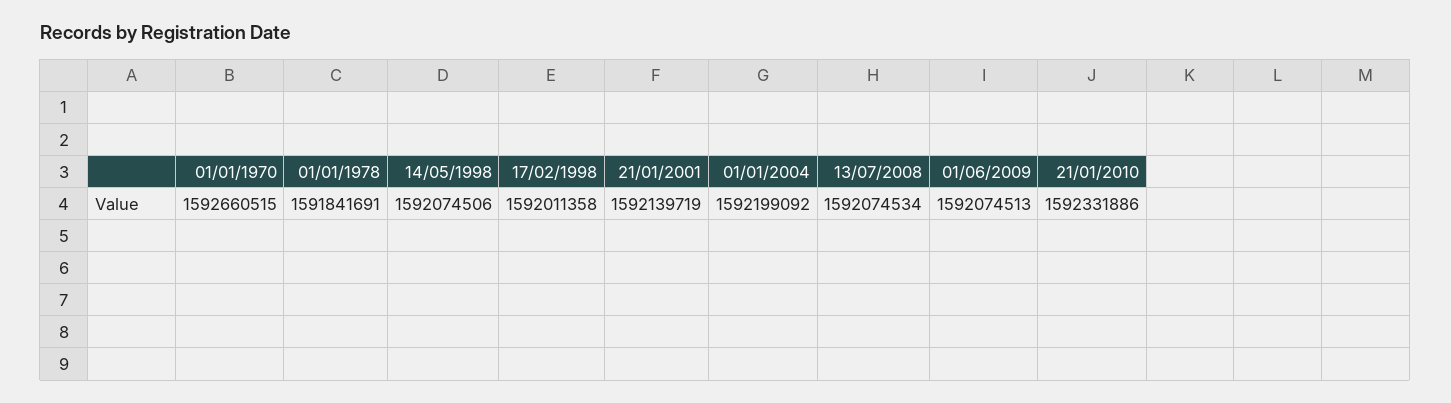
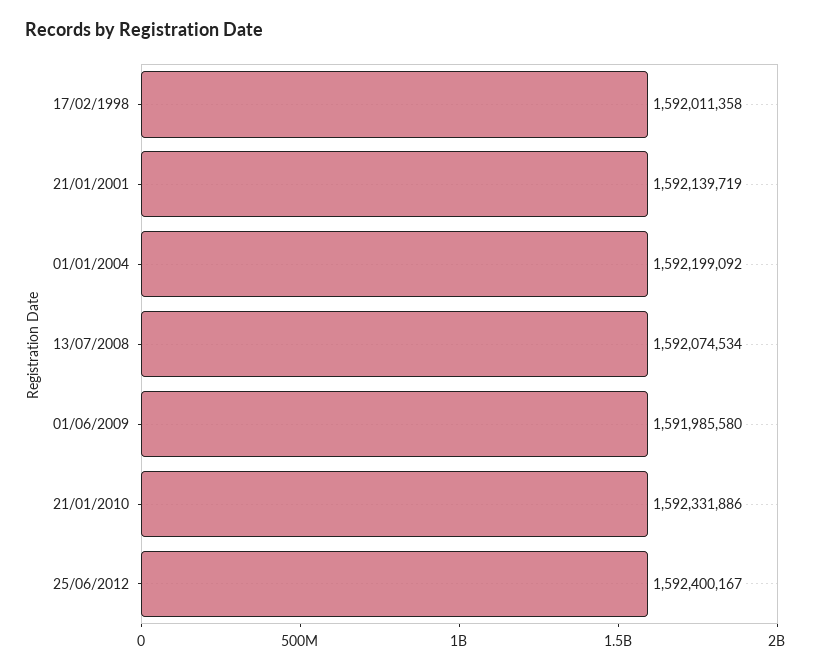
01/01/1970: 1592660515 -> none
01/01/1978: 1591841691 -> none
14/05/1998: 1592074506 -> none
01/06/2009: 1592074513 -> 1591985580
25/06/2012: none -> 1592400167

